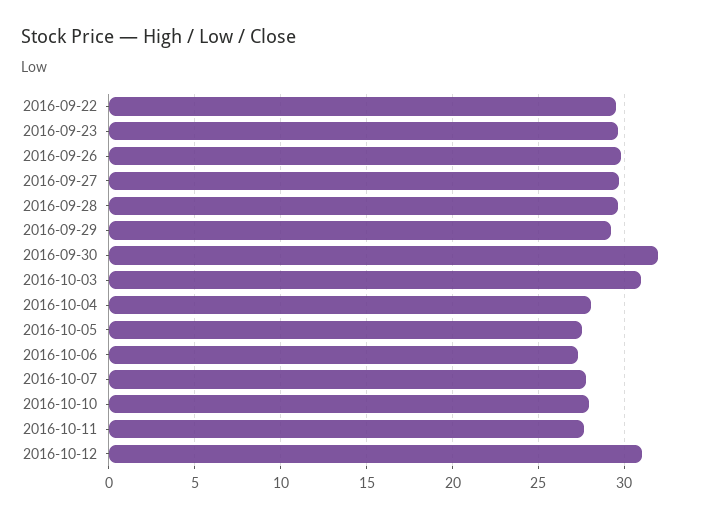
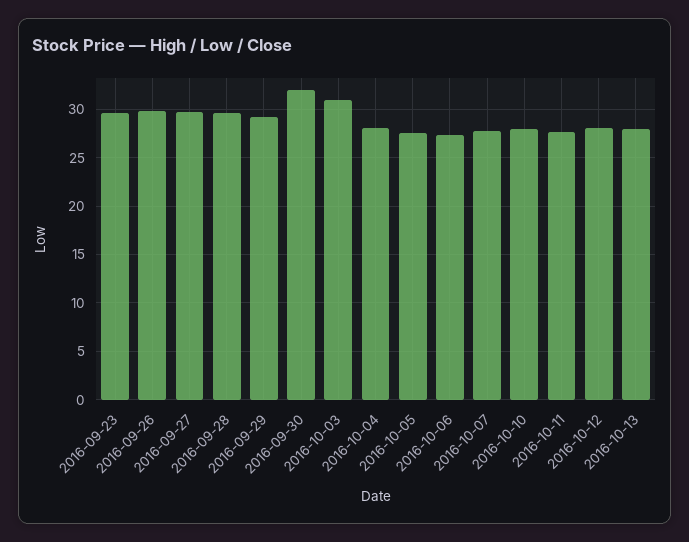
2016-09-22: 29.5 -> none
2016-10-12: 31 -> 28
2016-10-13: none -> 28

